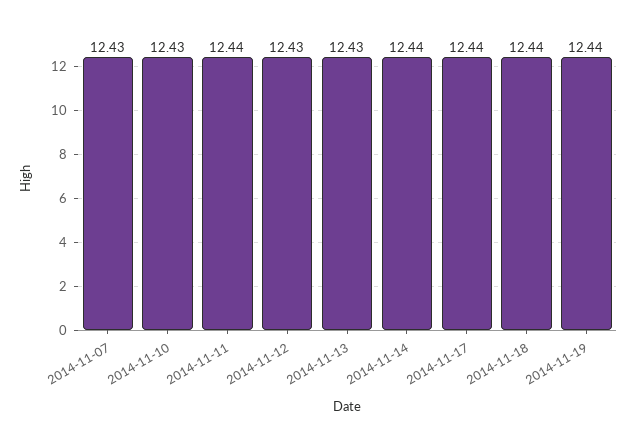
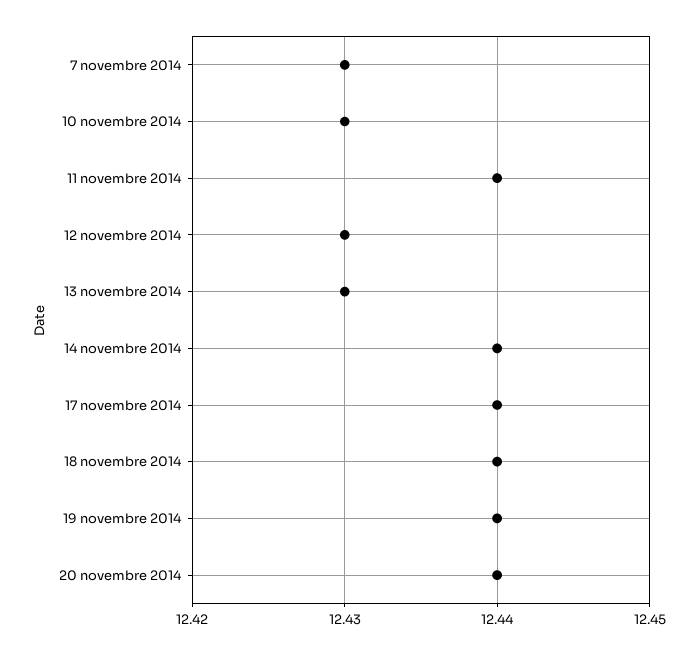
20 novembre 2014: none -> 12.44

